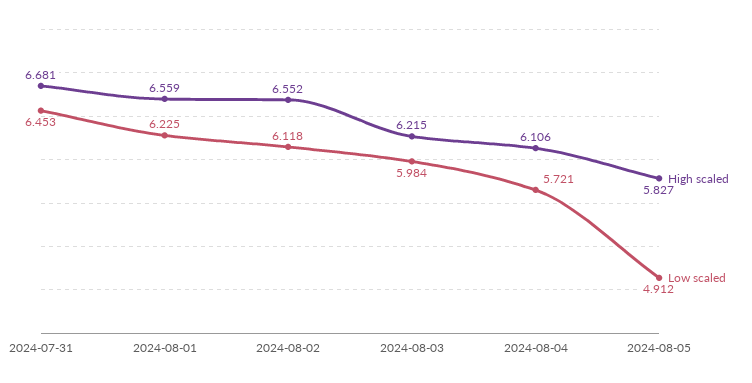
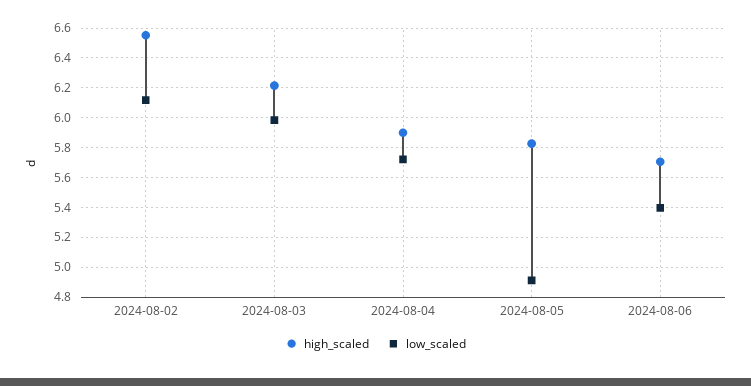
High scaled, 2024-07-31: 6.681 -> none
Low scaled, 2024-07-31: 6.453 -> none
High scaled, 2024-08-01: 6.559 -> none
Low scaled, 2024-08-01: 6.225 -> none
High scaled, 2024-08-04: 6.106 -> 5.9
High scaled, 2024-08-06: none -> 5.7
Low scaled, 2024-08-06: none -> 5.4

